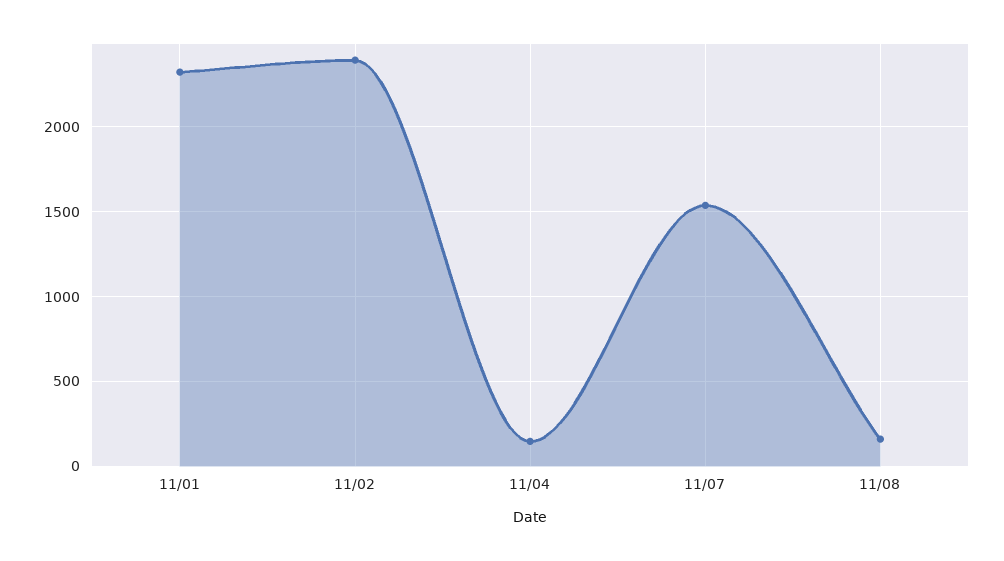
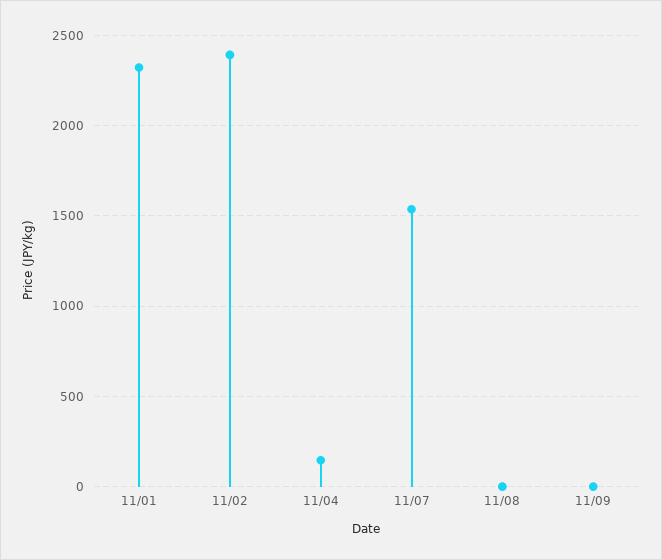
11/08: 150 -> 0
11/09: none -> 0

